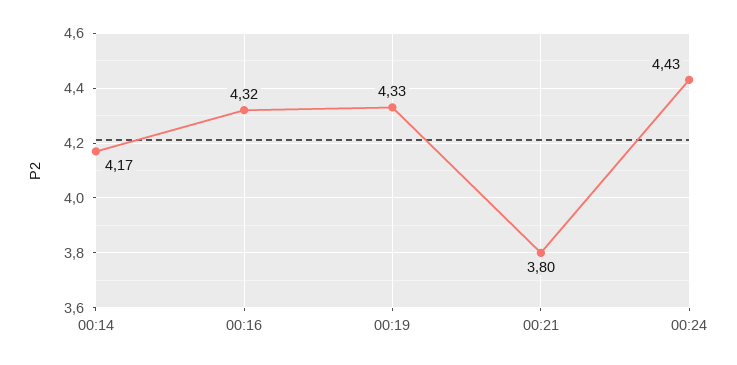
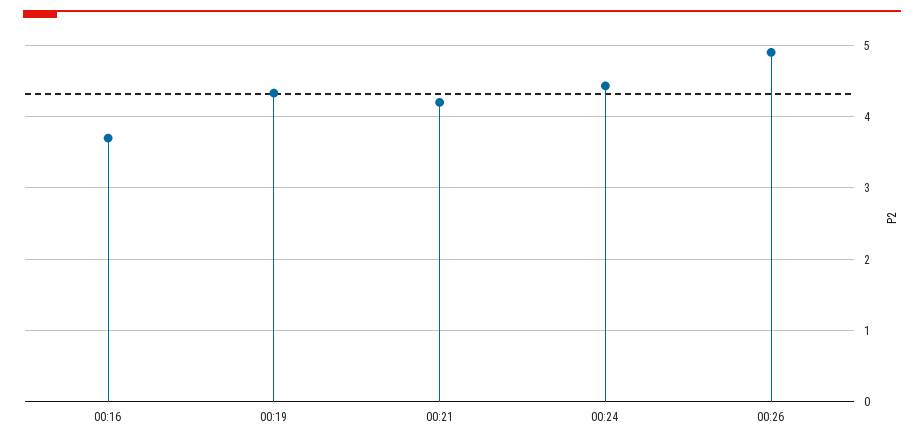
00:14: 4.17 -> none
00:16: 4.32 -> 3.7
00:21: 3.8 -> 4.2
00:26: none -> 4.9

